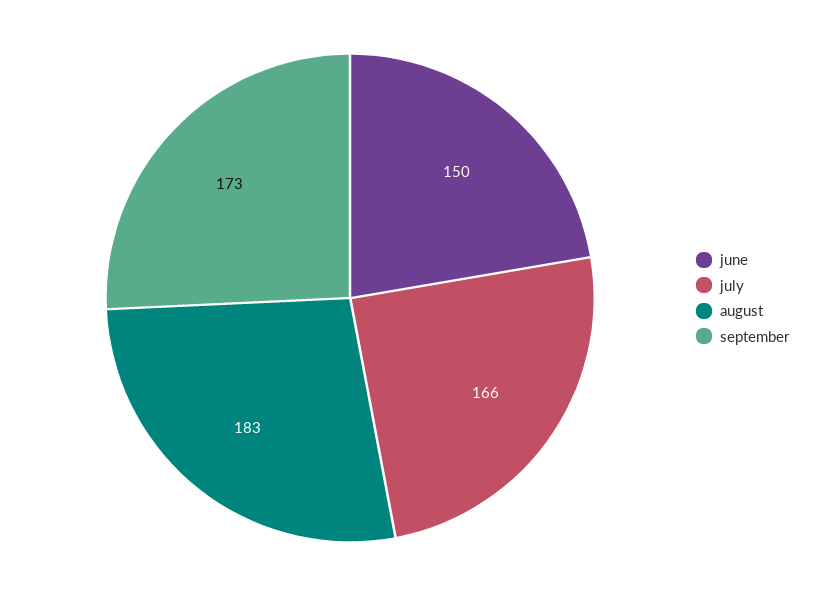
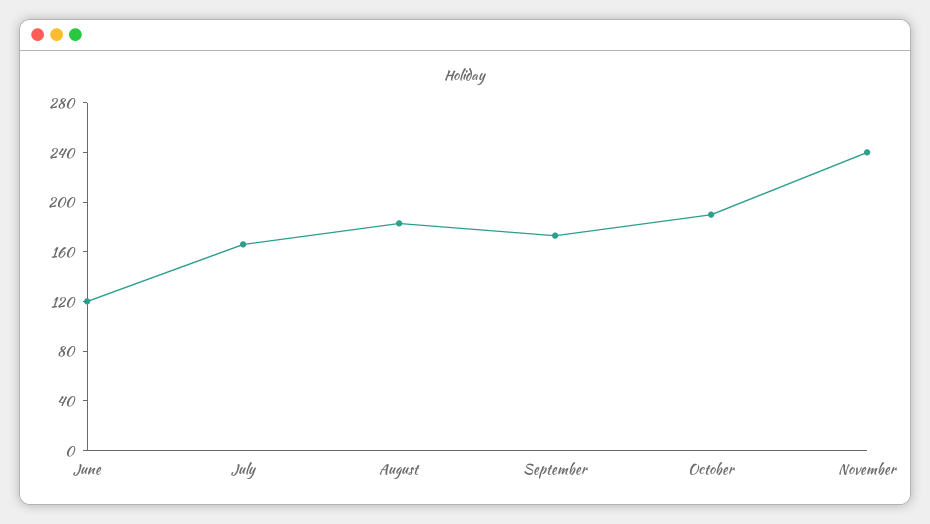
june: 150 -> 120
October: none -> 190
November: none -> 240

